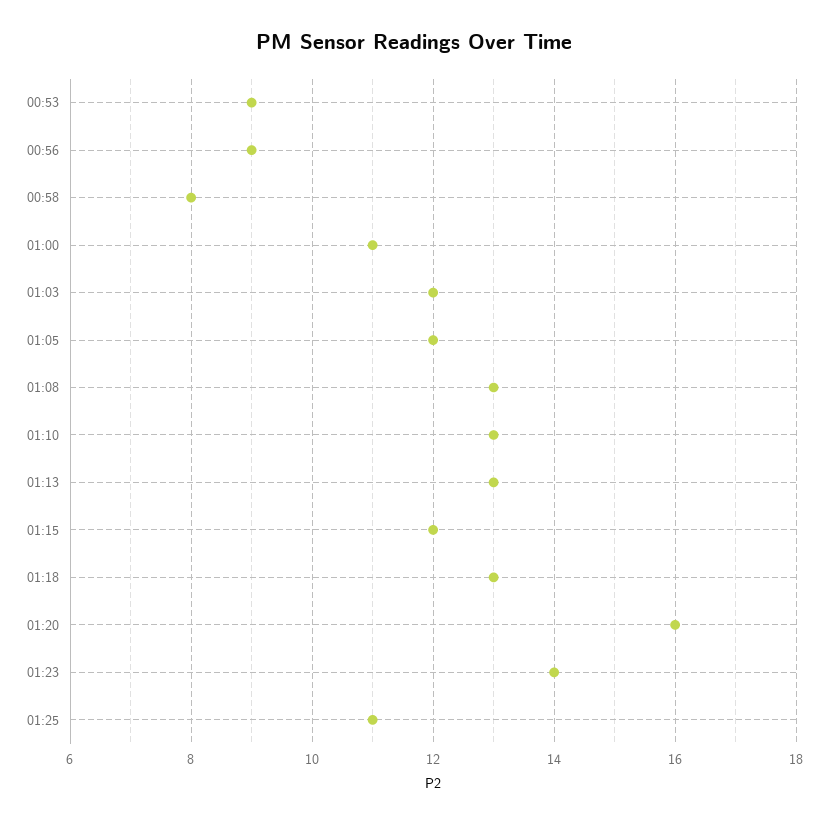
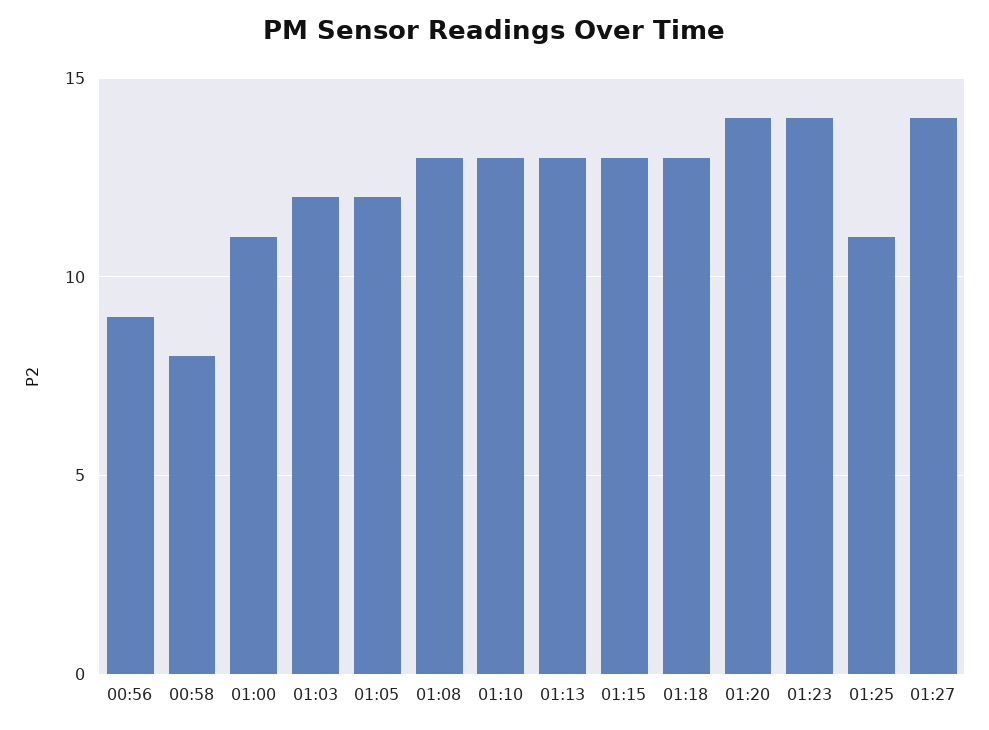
00:53: 9 -> none
01:15: 12 -> 13
01:20: 16 -> 14
01:27: none -> 14

